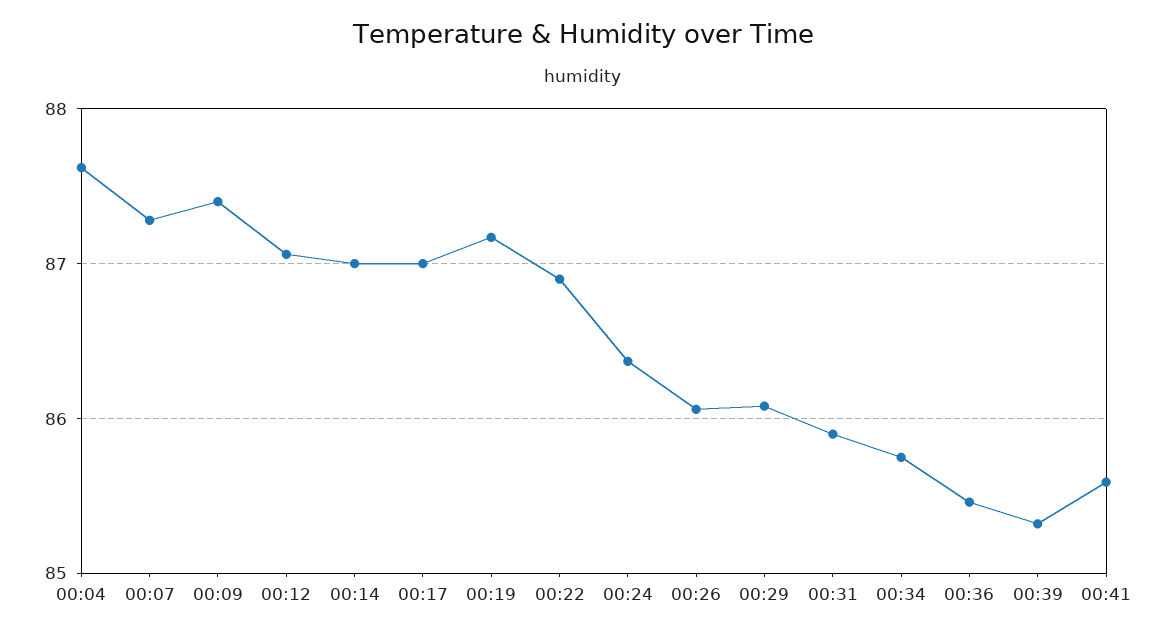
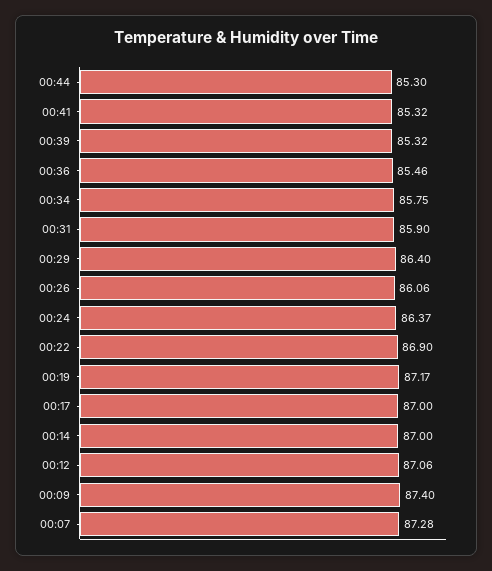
00:04: 87.6 -> none
00:29: 86.1 -> 86.4
00:41: 85.6 -> 85.32
00:44: none -> 85.3

